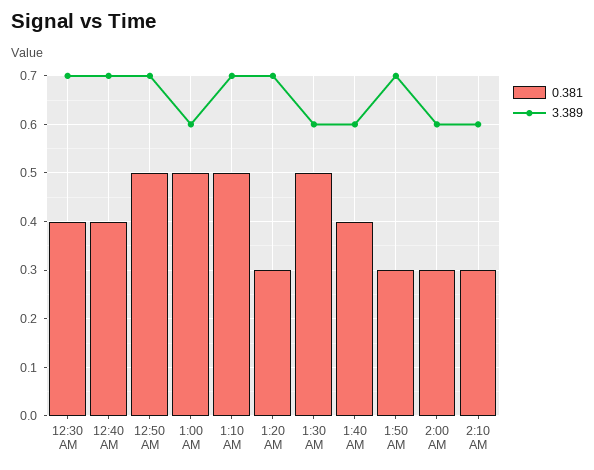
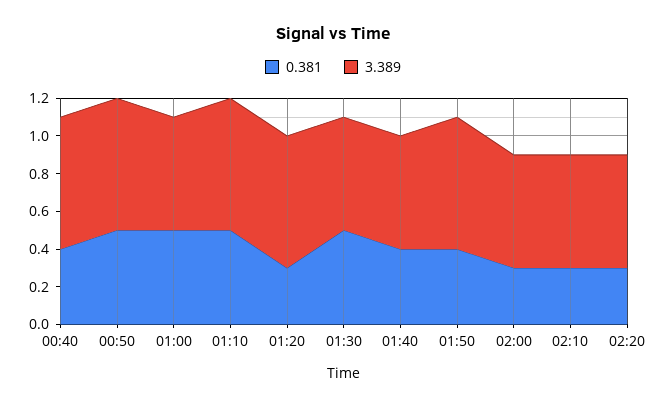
0.381, 12:30 AM: 0.4 -> none
3.389, 12:30 AM: 0.7 -> none
0.381, 1:50 AM: 0.3 -> 0.4
0.381, 02:20: none -> 0.3
3.389, 02:20: none -> 0.6

